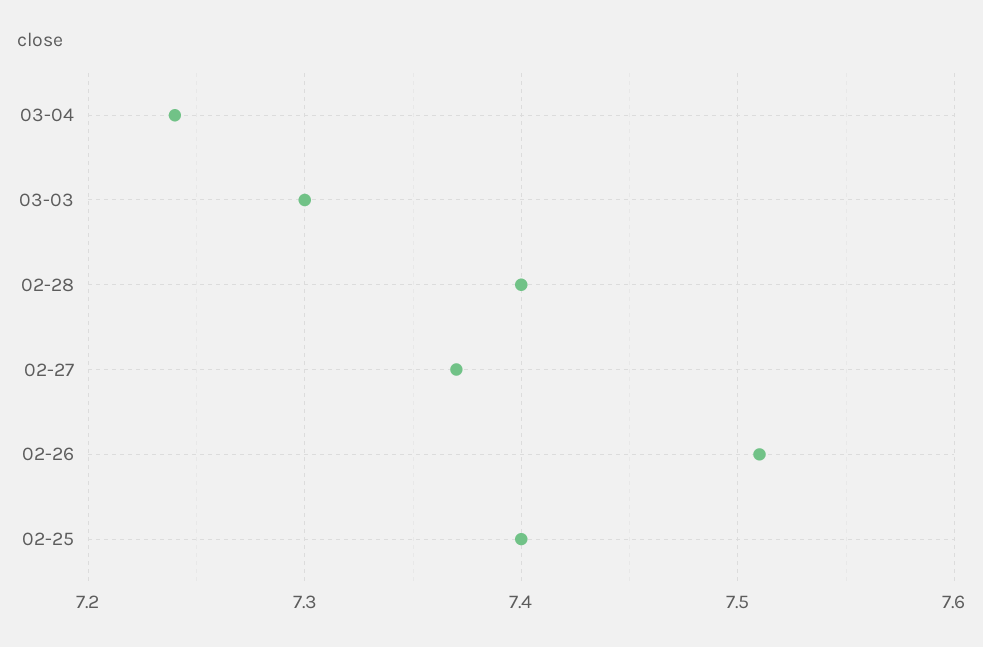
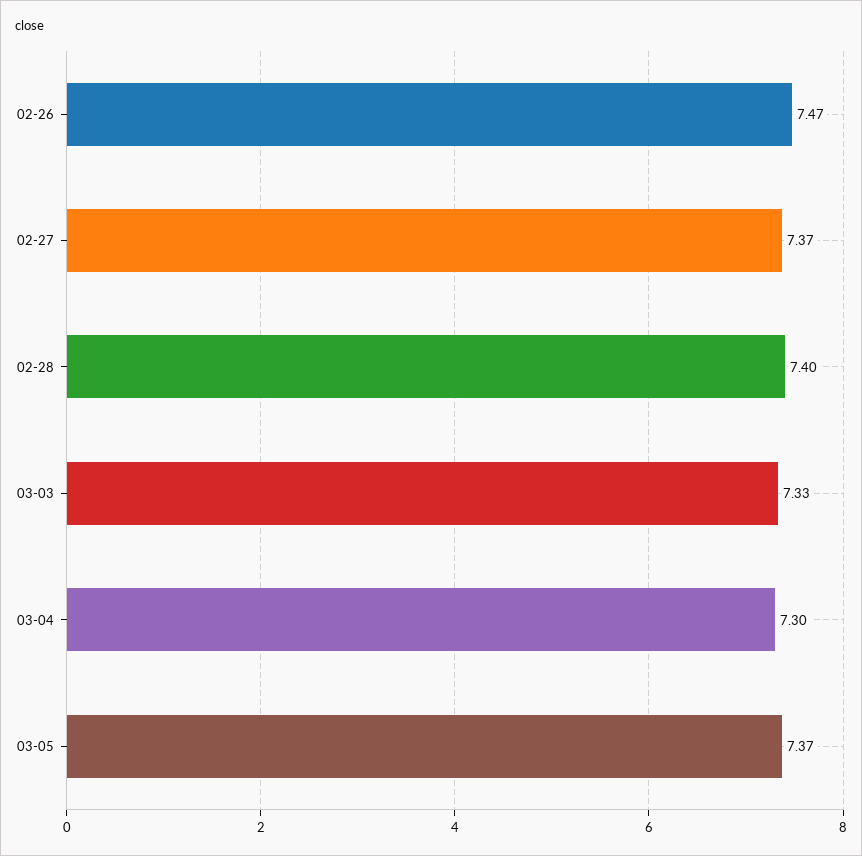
03-04: 7.24 -> 7.3
03-03: 7.3 -> 7.33
02-26: 7.51 -> 7.47
02-25: 7.4 -> none
03-05: none -> 7.37

